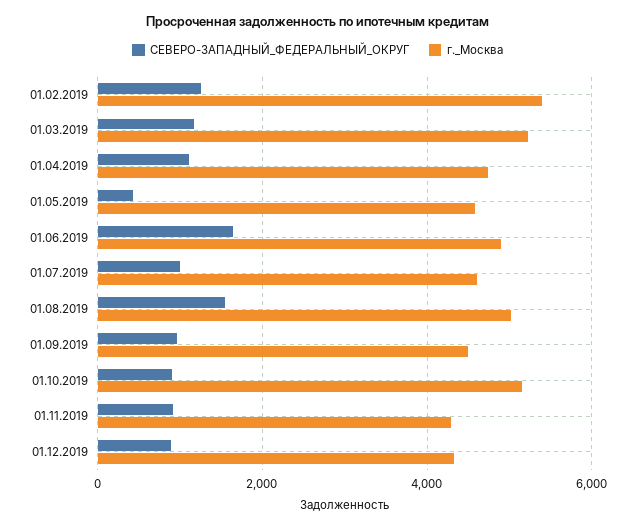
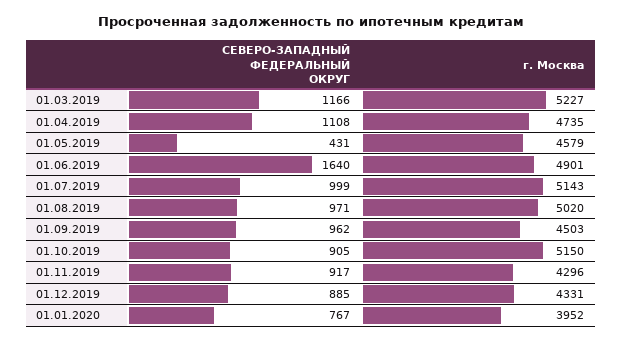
СЕВЕРО-ЗАПАДНЫЙ_ФЕДЕРАЛЬНЫЙ_ОКРУГ, 01.02.2019: 1200 -> none
г._Москва, 01.02.2019: 5400 -> none
г._Москва, 01.07.2019: 4600 -> 5143
СЕВЕРО-ЗАПАДНЫЙ_ФЕДЕРАЛЬНЫЙ_ОКРУГ, 01.08.2019: 1600 -> 971
СЕВЕРО-ЗАПАДНЫЙ_ФЕДЕРАЛЬНЫЙ_ОКРУГ, 01.01.2020: none -> 767
г._Москва, 01.01.2020: none -> 3952

